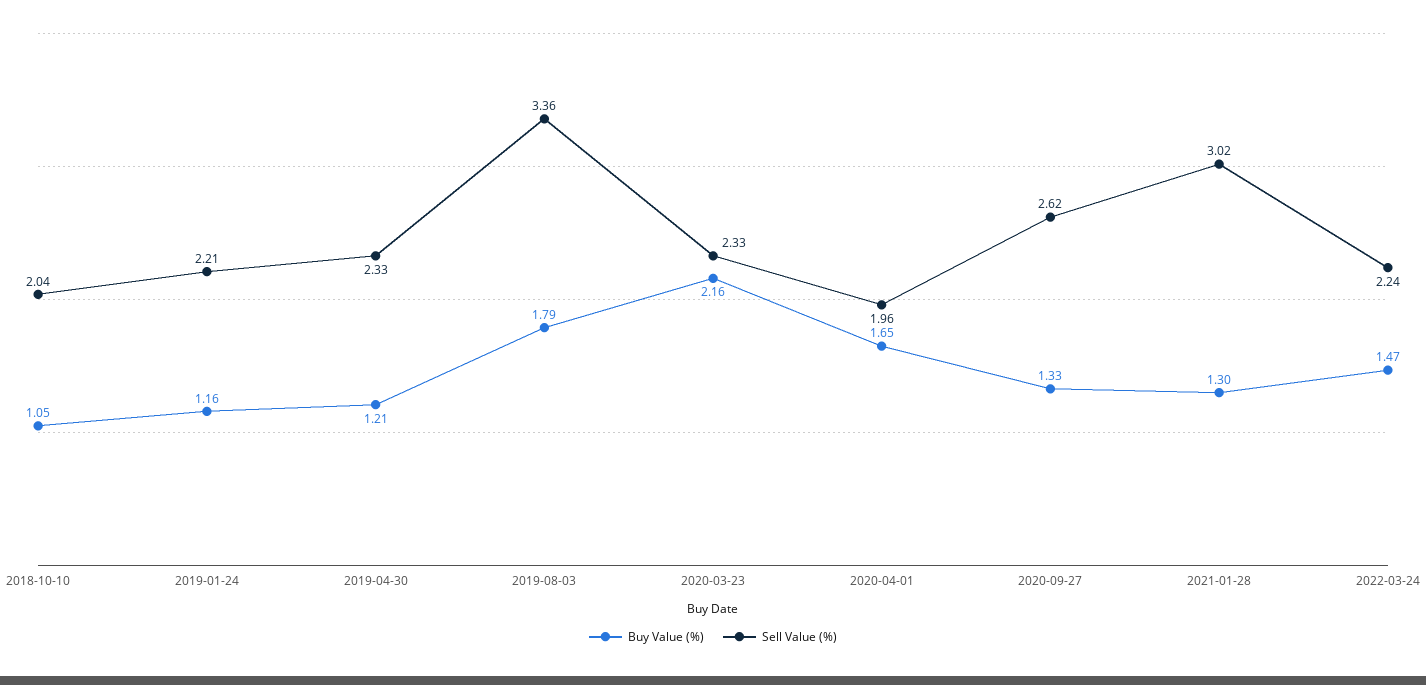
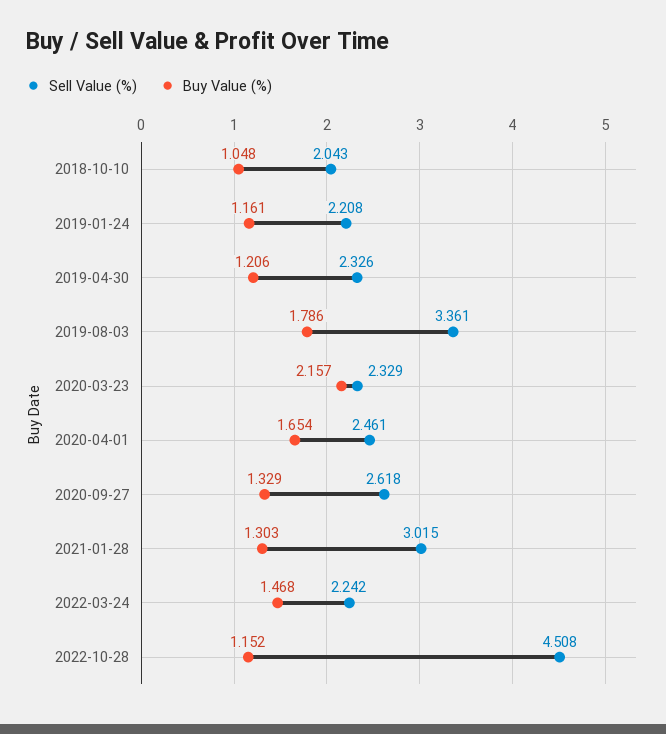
Sell Value (%), 2020-04-01: 1.96 -> 2.461
Sell Value (%), 2022-10-28: none -> 4.508
Buy Value (%), 2022-10-28: none -> 1.152

